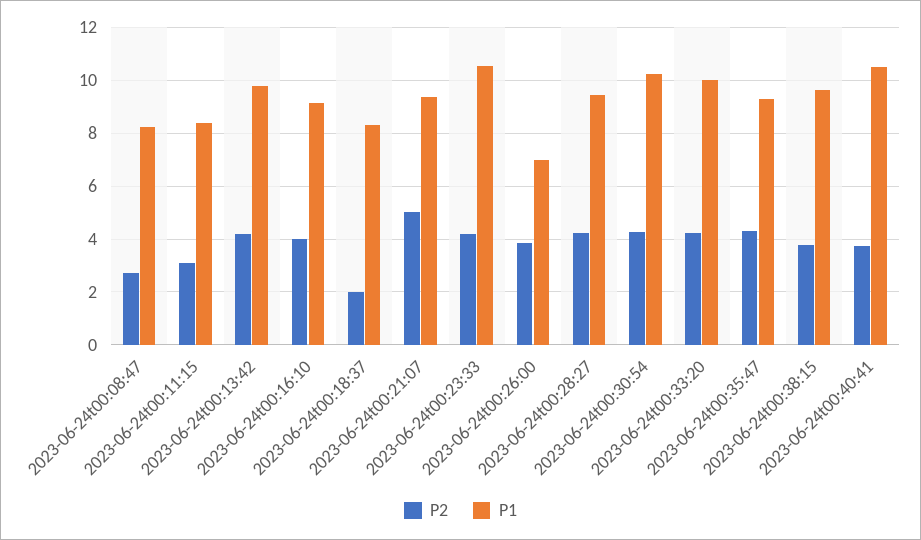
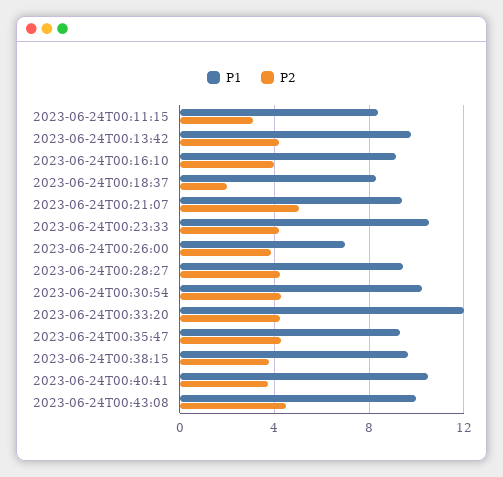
P2, 2023-06-24t00:08:47: 2.75 -> none
P1, 2023-06-24t00:08:47: 8.25 -> none
P1, 2023-06-24t00:33:20: 10 -> 12
P1, 2023-06-24T00:43:08: none -> 10
P2, 2023-06-24T00:43:08: none -> 4.5

